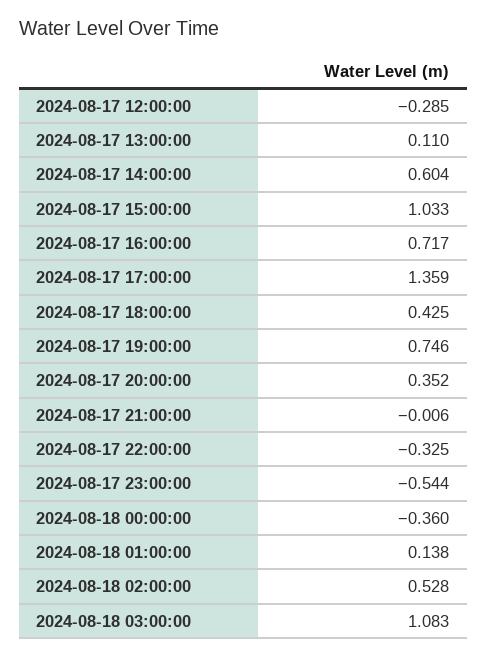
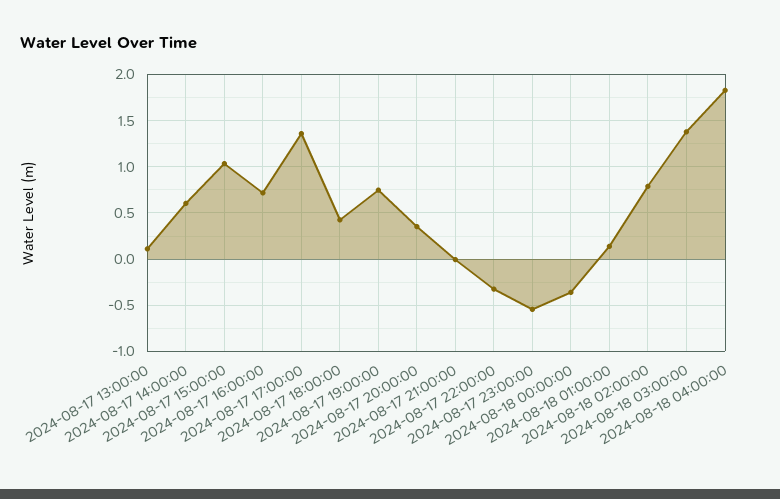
2024-08-17 12:00:00: -0.285 -> none
2024-08-18 02:00:00: 0.528 -> 0.8
2024-08-18 03:00:00: 1.083 -> 1.4
2024-08-18 04:00:00: none -> 1.8

